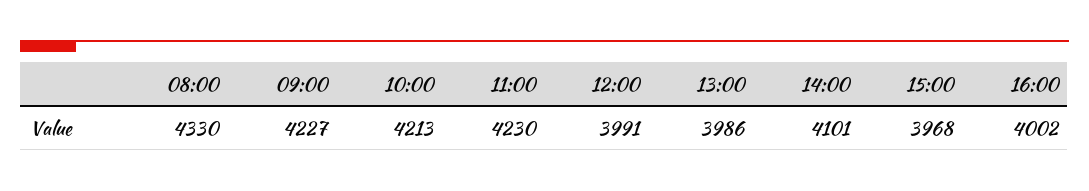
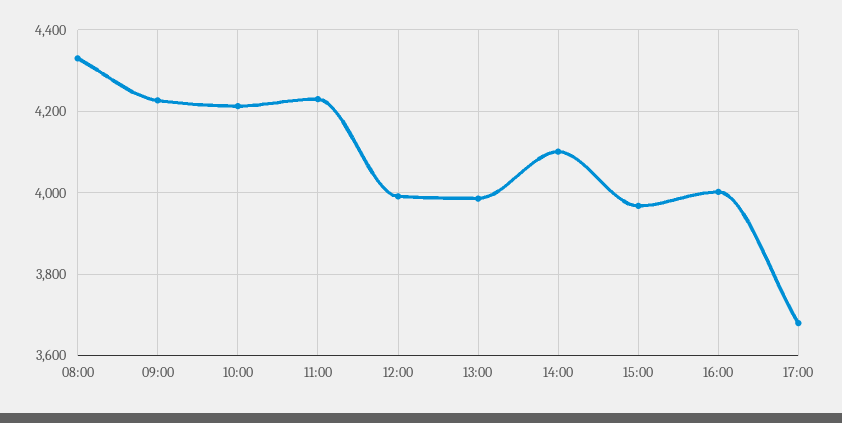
17:00: none -> 3680

